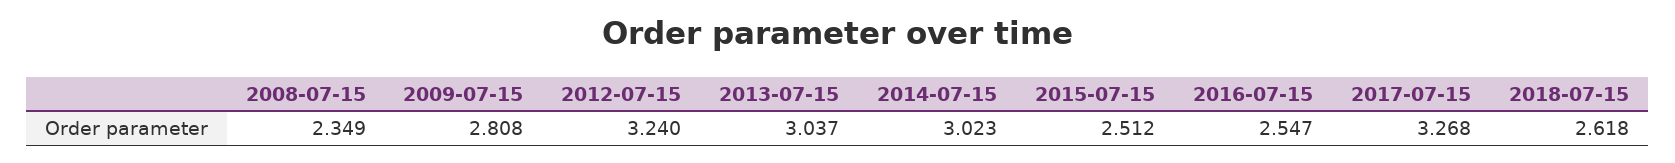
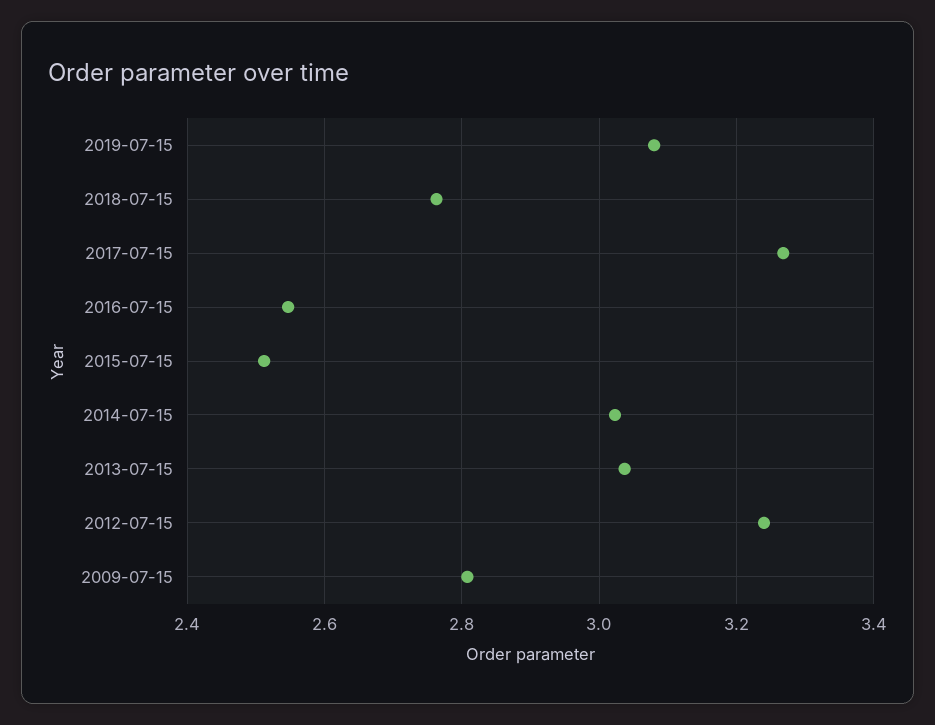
2008-07-15: 2.349 -> none
2018-07-15: 2.618 -> 2.76
2019-07-15: none -> 3.08

